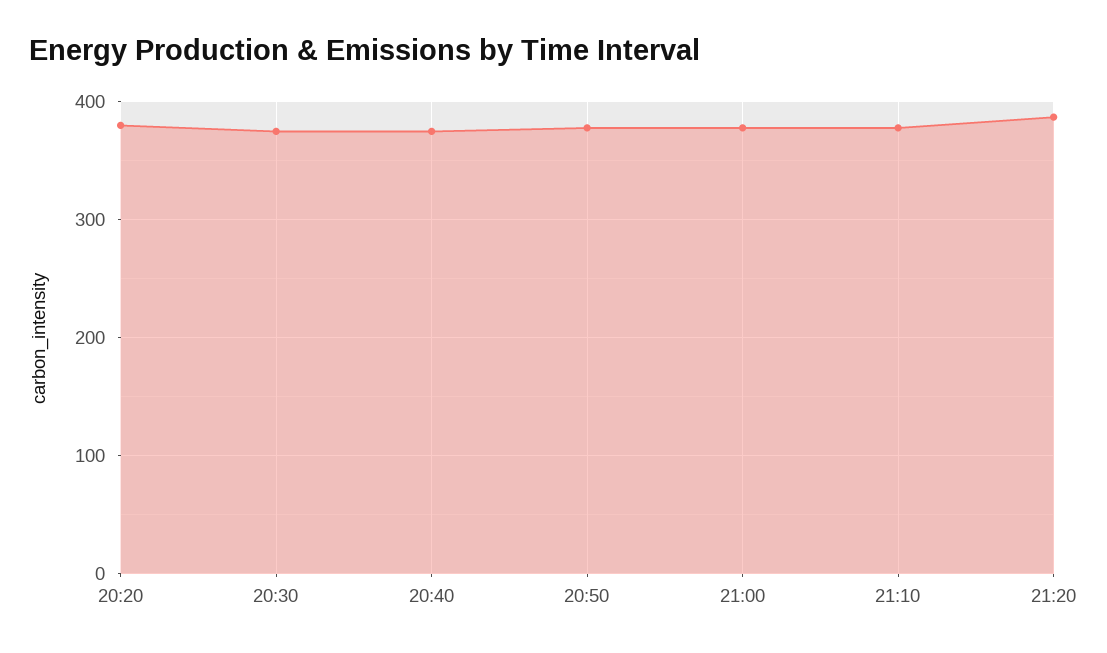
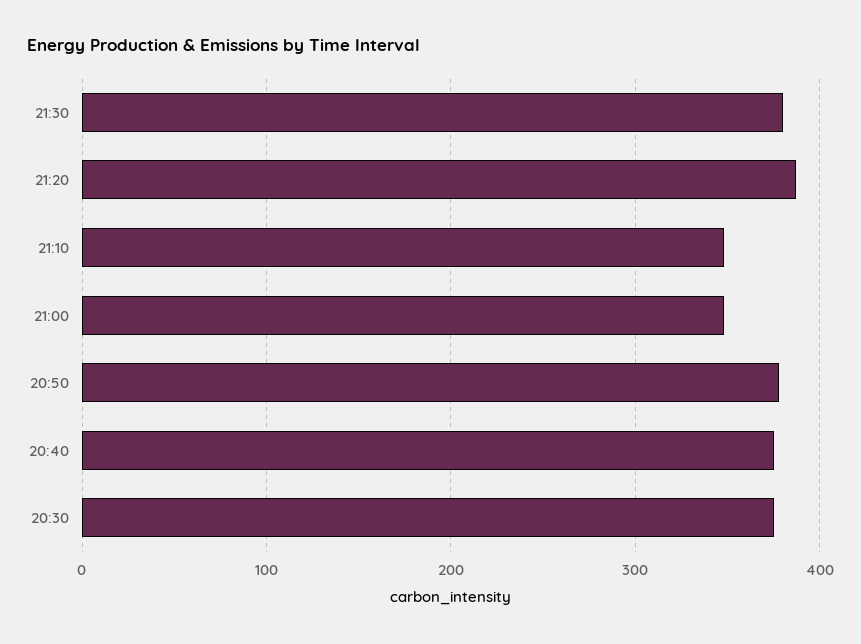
20:20: 380 -> none
21:00: 380 -> 350
21:10: 380 -> 350
21:30: none -> 380

